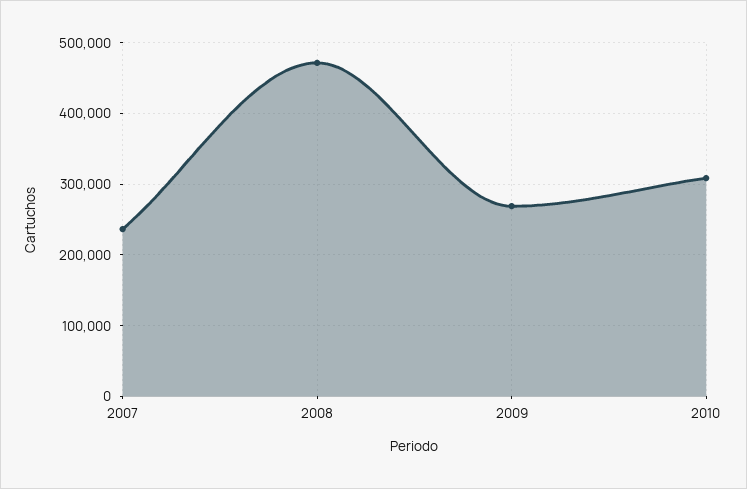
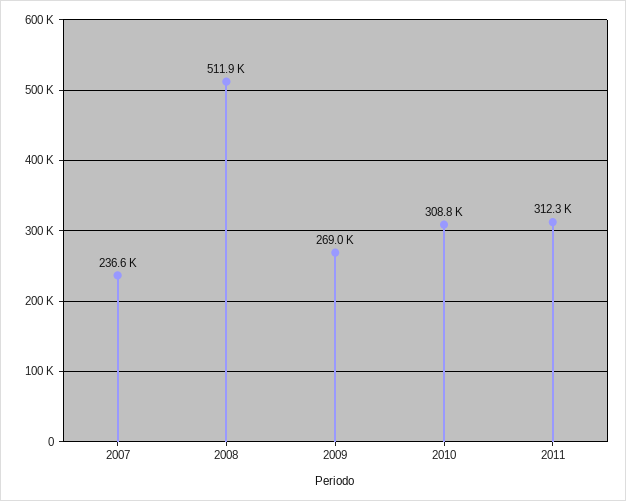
2008: 470000 -> 511900
2011: none -> 312300

